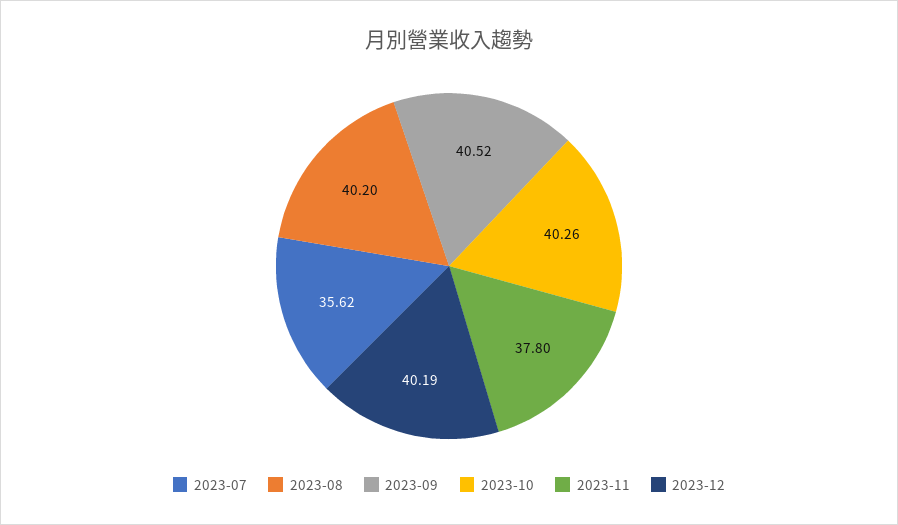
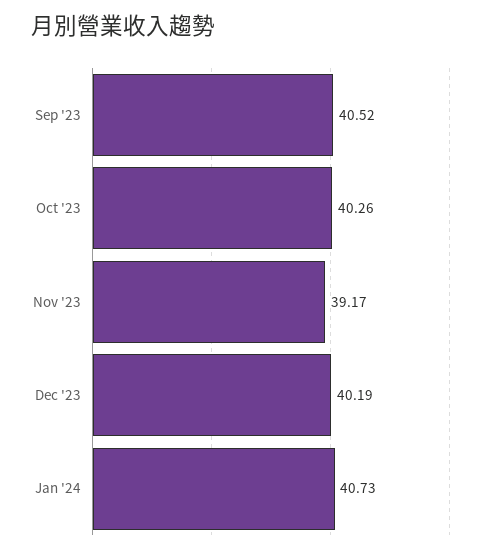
2023-07: 35.62 -> none
2023-08: 40.2 -> none
2023-11: 37.8 -> 39.17
Jan '24: none -> 40.73

